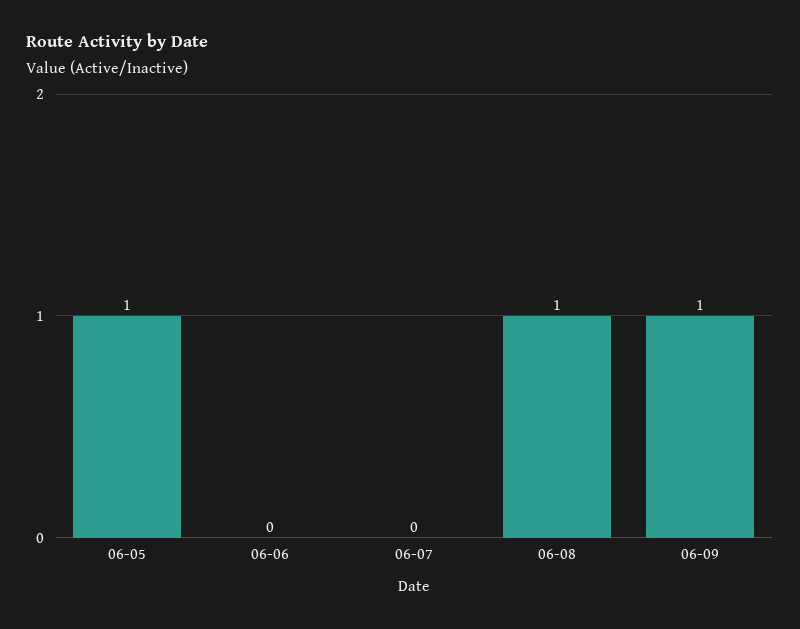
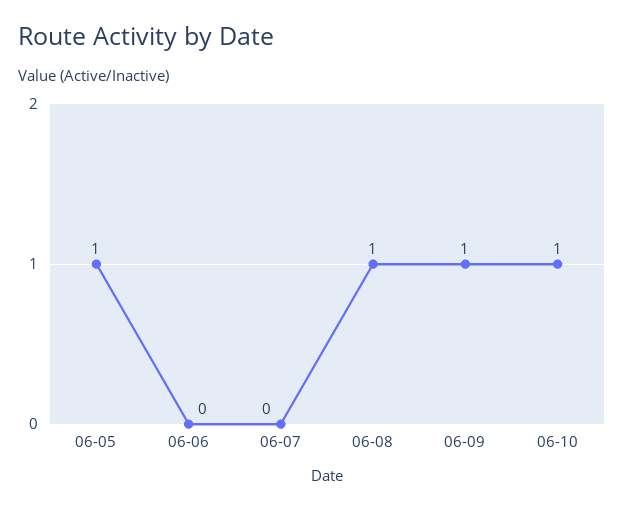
06-10: none -> 1

